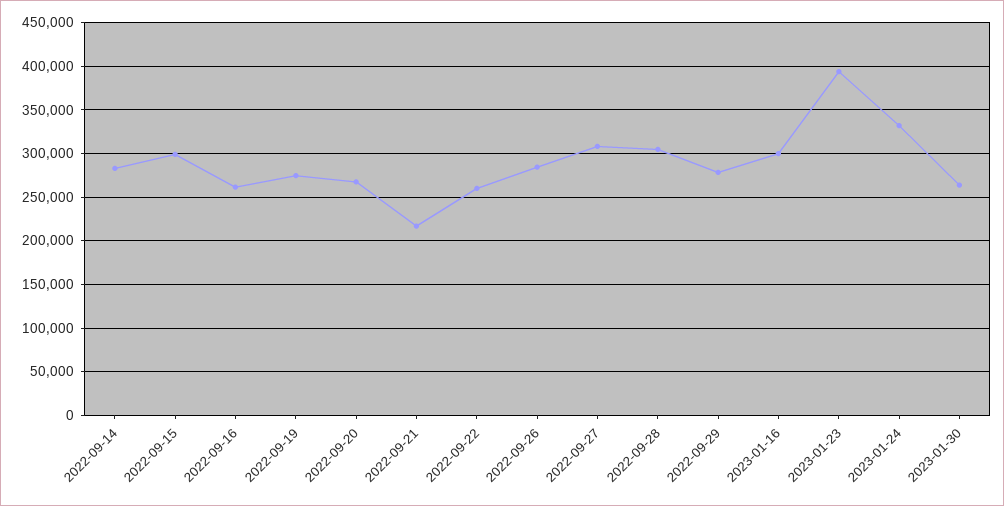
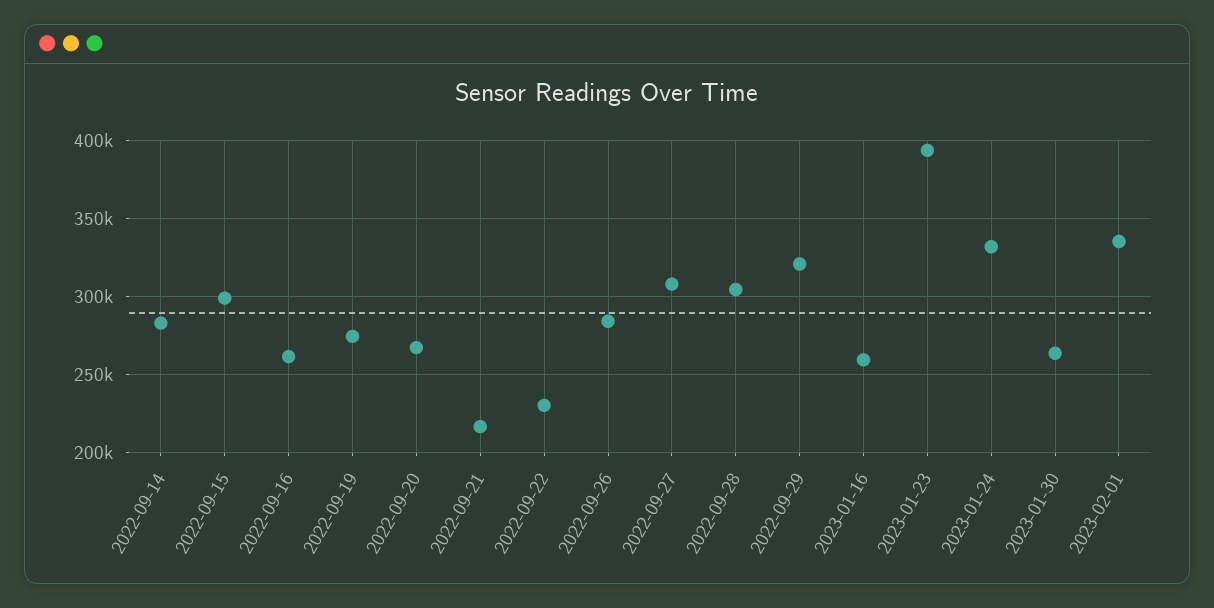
2022-09-22: 260000 -> 230000
2022-09-29: 280000 -> 320000
2023-01-16: 300000 -> 260000
2023-02-01: none -> 335000

